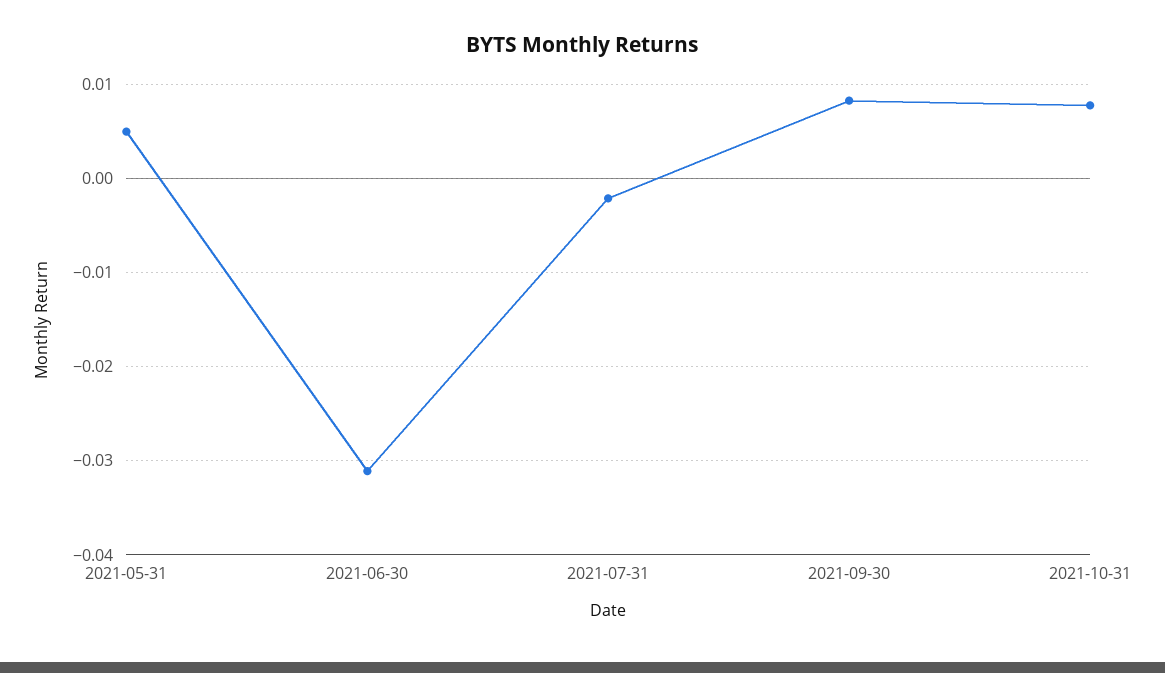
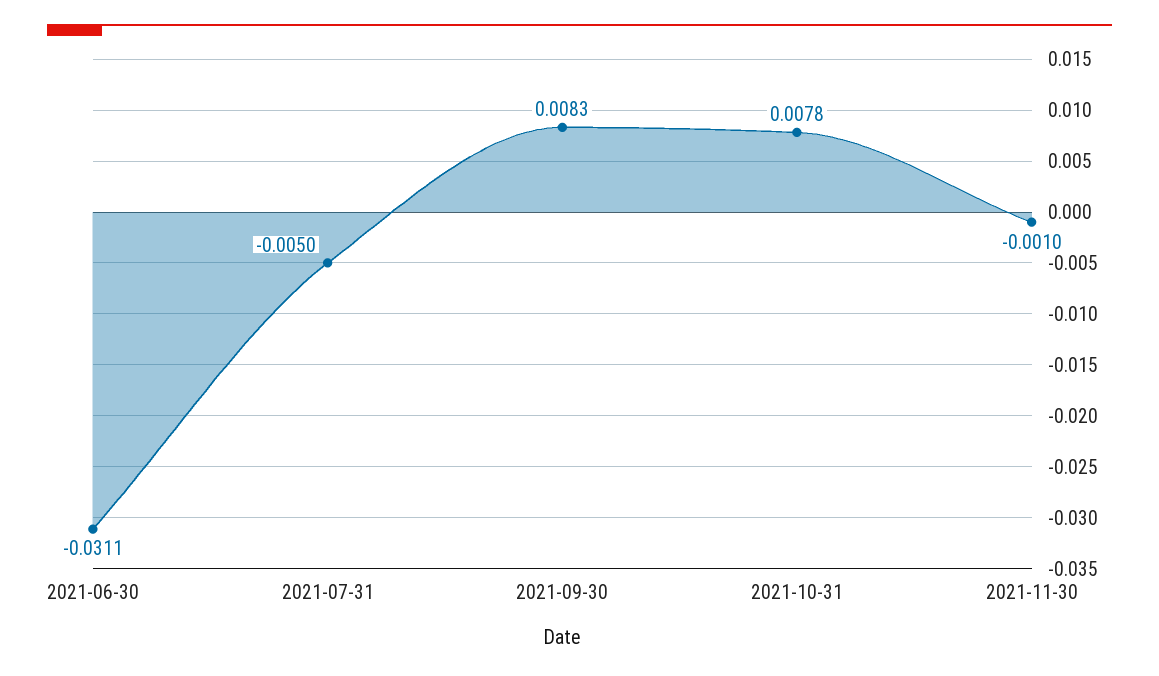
2021-05-31: 0.005 -> none
2021-07-31: -0.002 -> -0.005
2021-11-30: none -> -0.001

